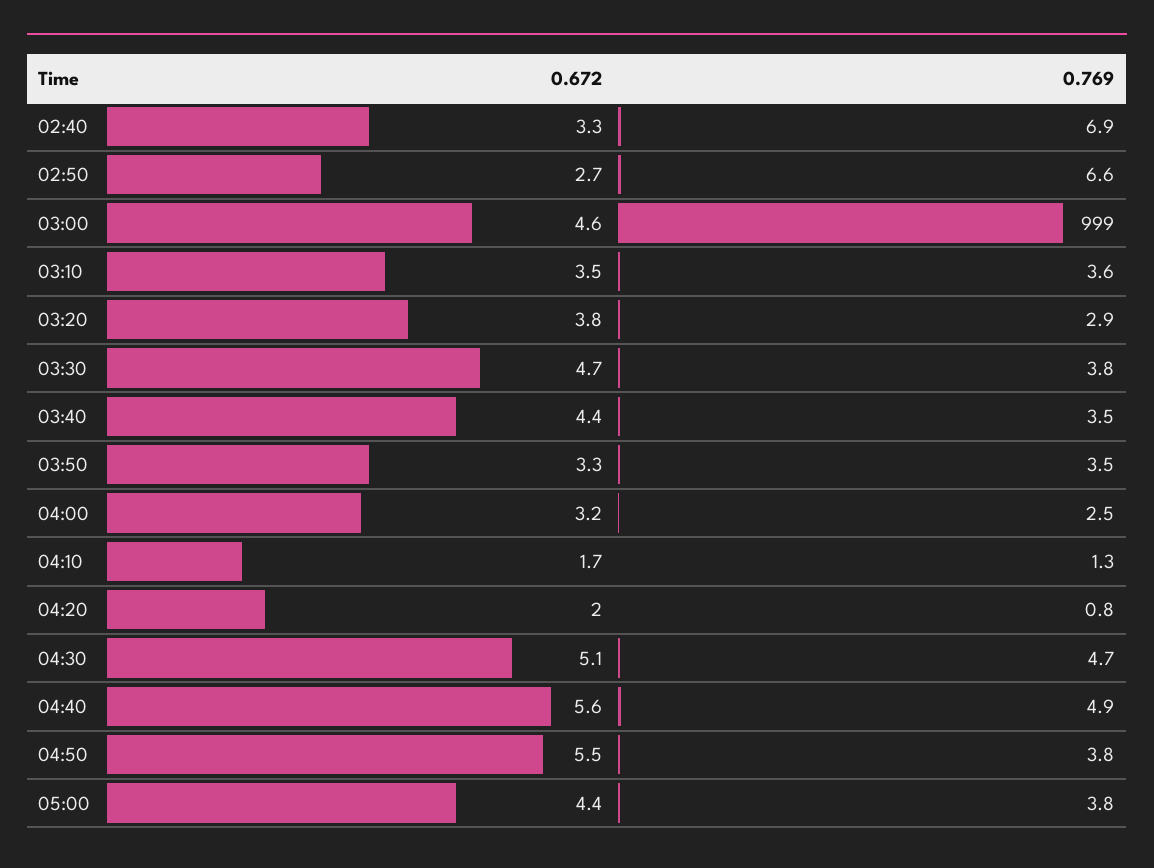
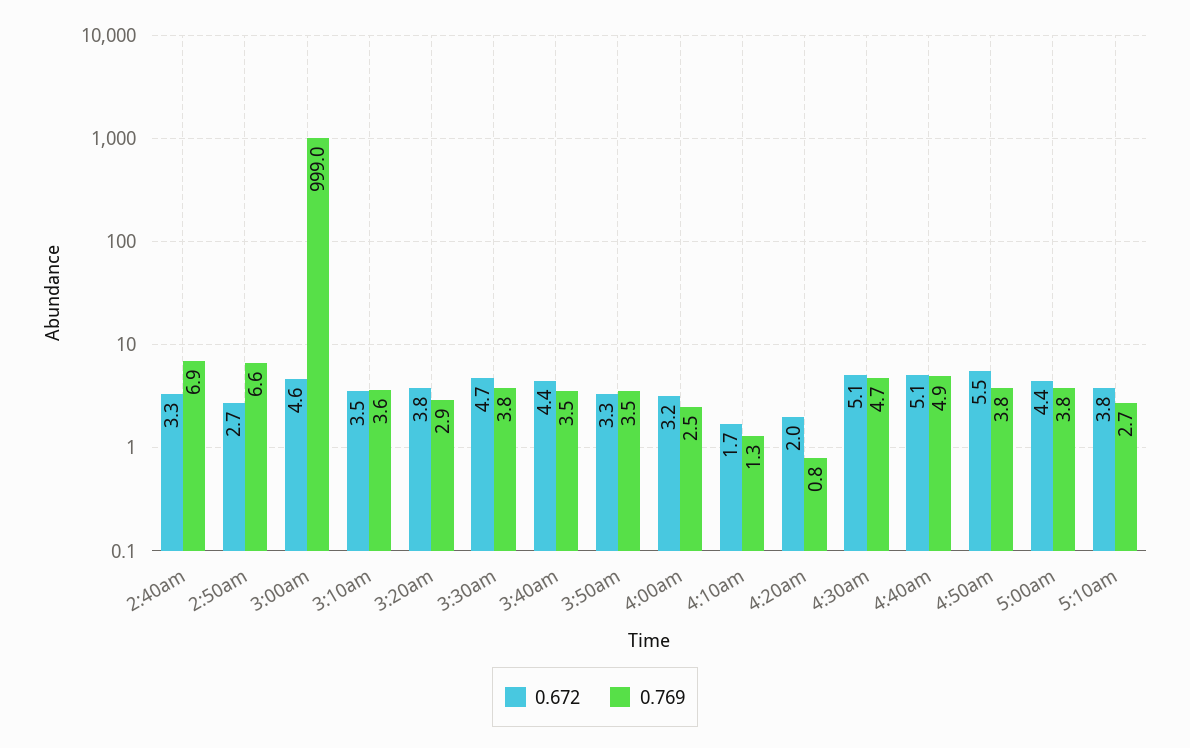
0.672, 04:40: 5.6 -> 5.1
0.672, 5:10am: none -> 3.8
0.769, 5:10am: none -> 2.7

